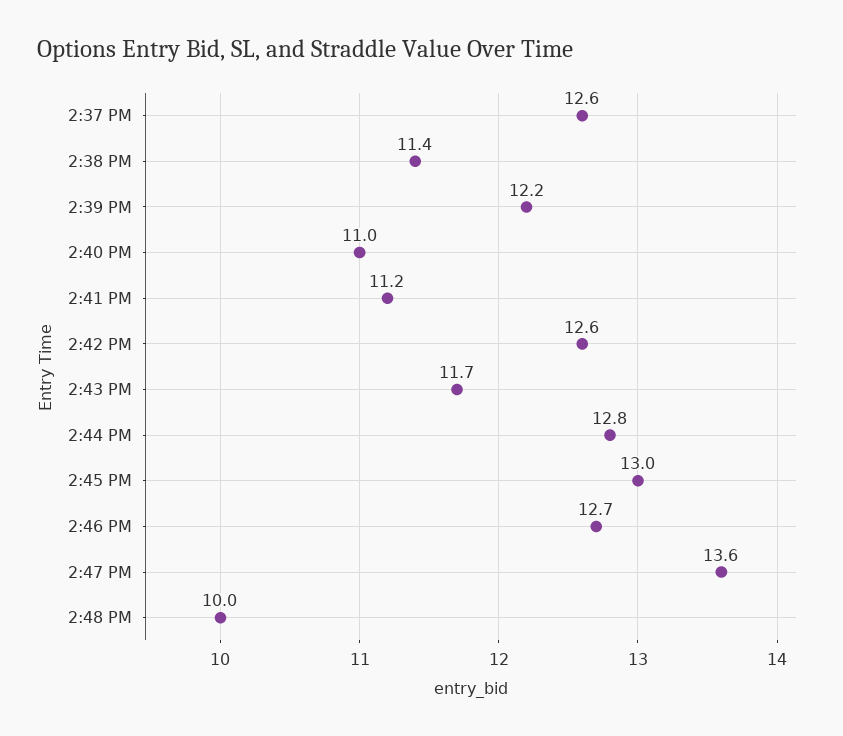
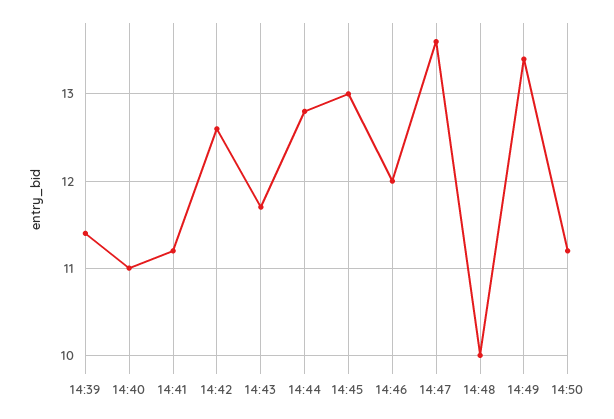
2:37 PM: 12.6 -> none
2:38 PM: 11.4 -> none
2:39 PM: 12.2 -> 11.4
2:46 PM: 12.7 -> 12
14:49: none -> 13.4
14:50: none -> 11.2

